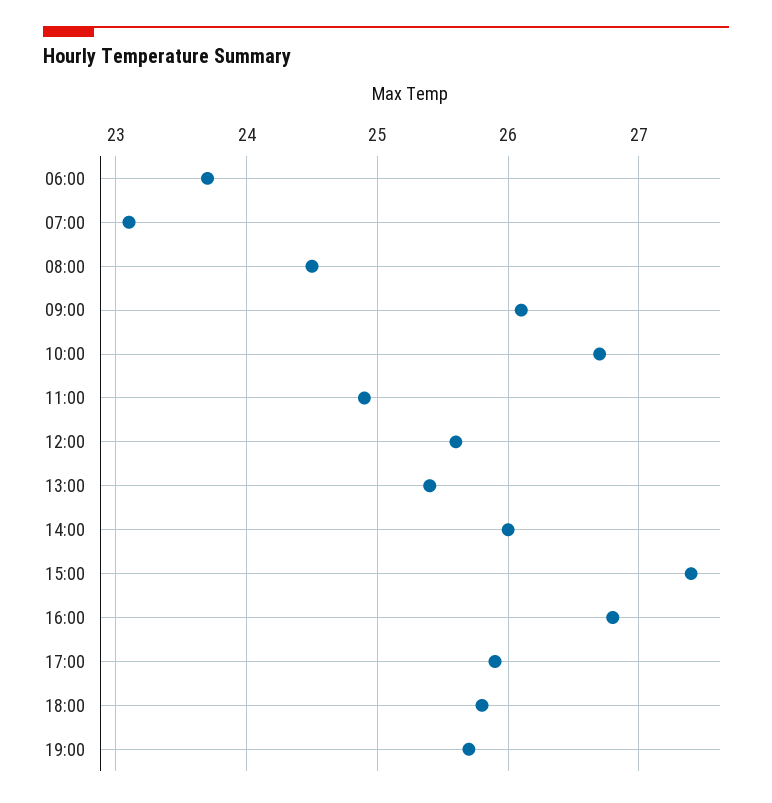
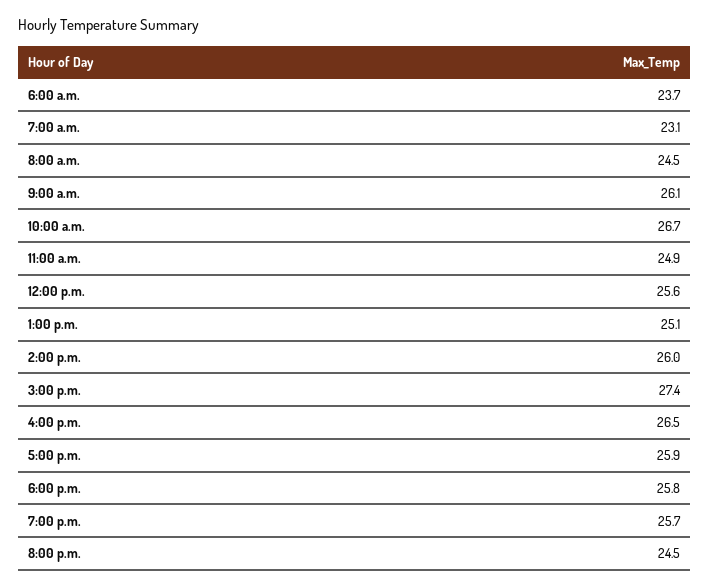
13:00: 25.4 -> 25.1
16:00: 26.8 -> 26.5
8:00 p.m.: none -> 24.5

